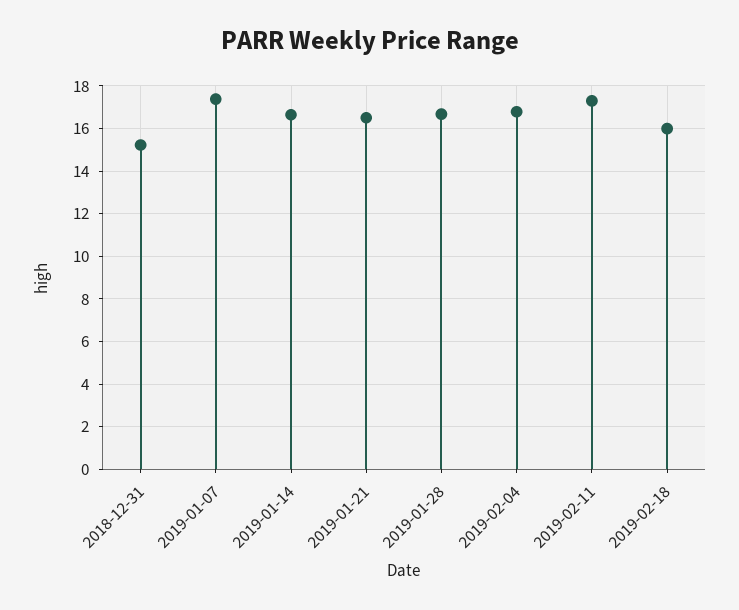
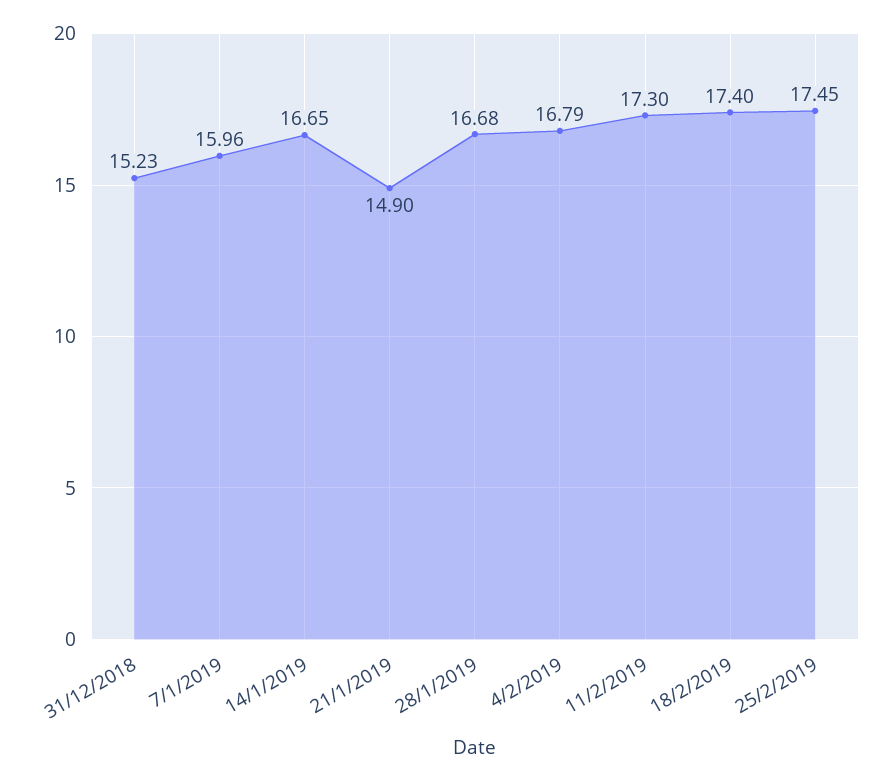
2019-01-07: 17.5 -> 15.96
2019-01-21: 16.5 -> 14.9
2019-02-18: 16 -> 17.4
25/2/2019: none -> 17.45

